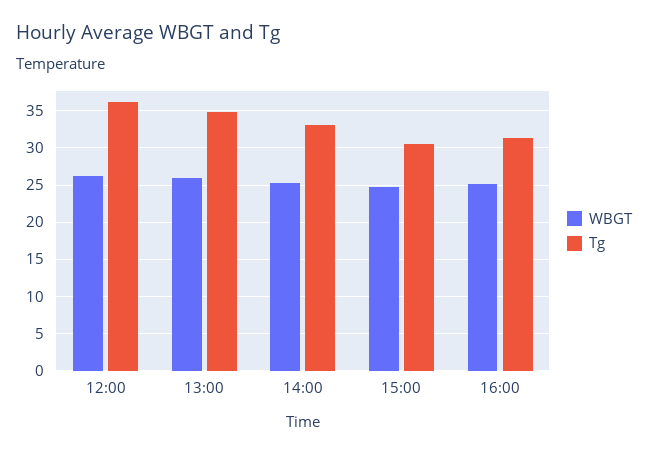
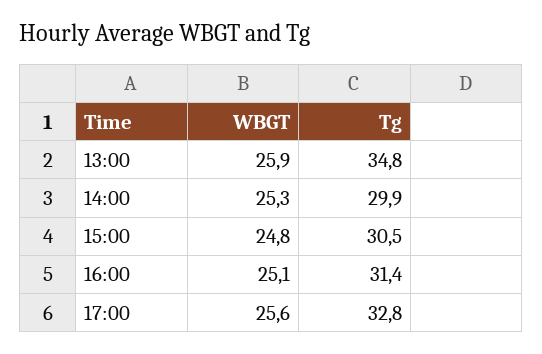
WBGT, 12:00: 26 -> none
Tg, 12:00: 36 -> none
Tg, 14:00: 33 -> 29.9
WBGT, 17:00: none -> 25.6
Tg, 17:00: none -> 32.8

